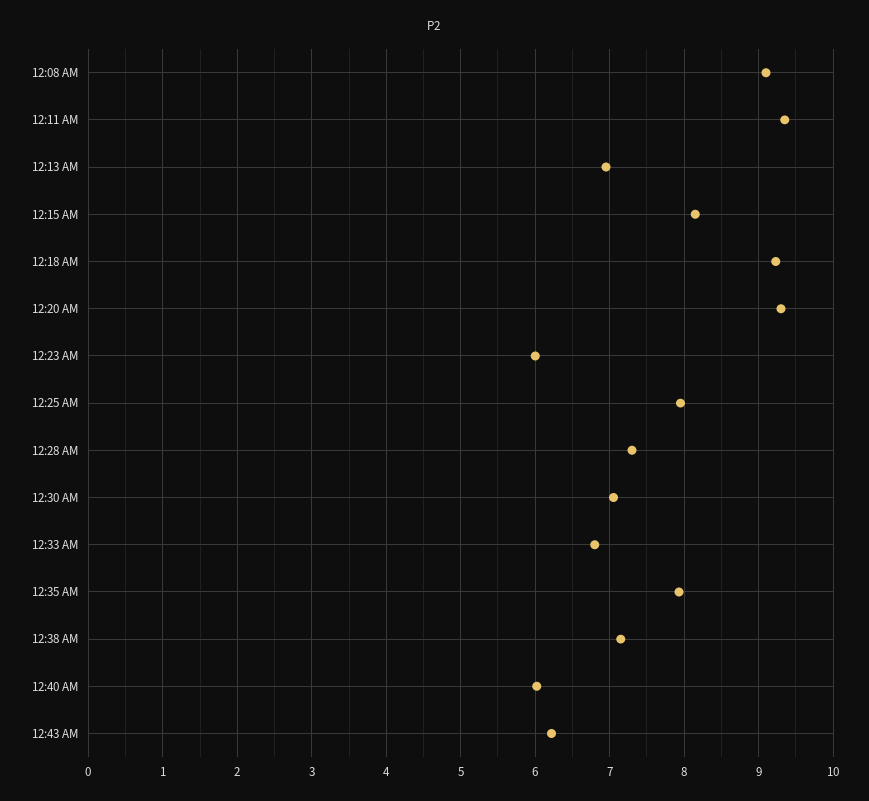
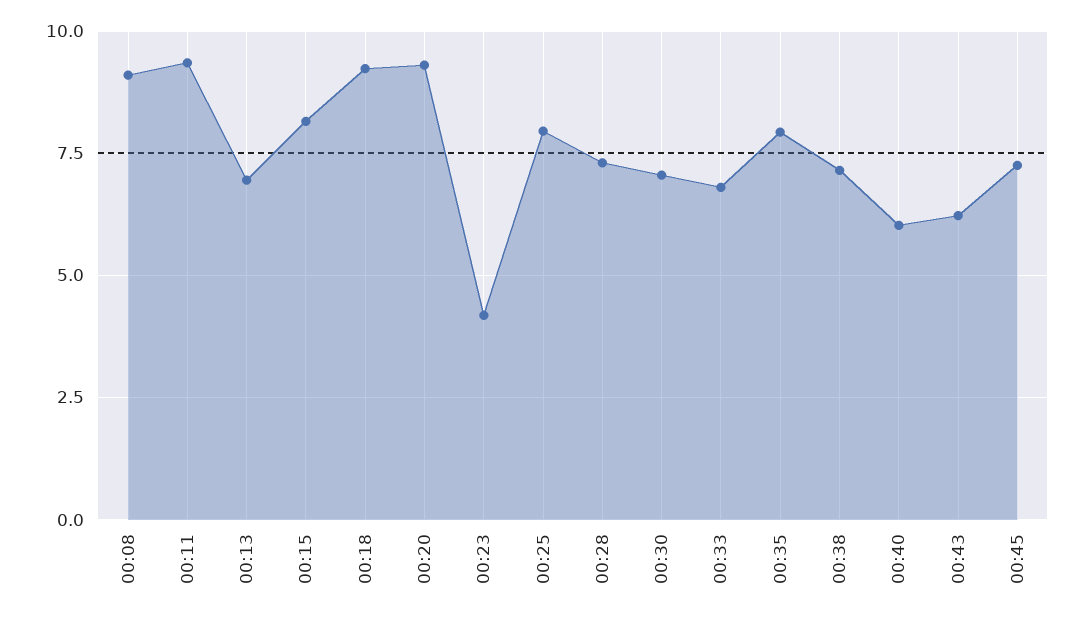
12:23 AM: 6 -> 4.25
00:45: none -> 7.25

